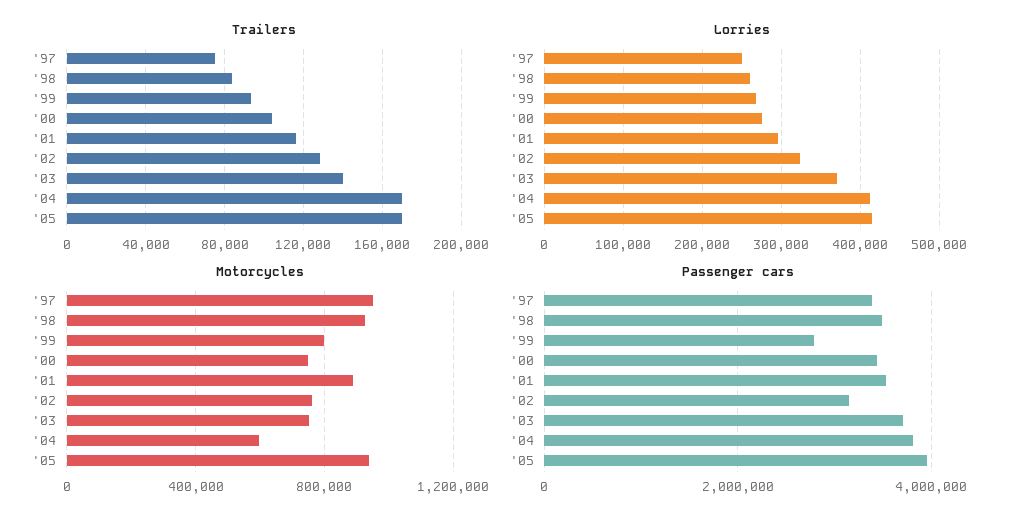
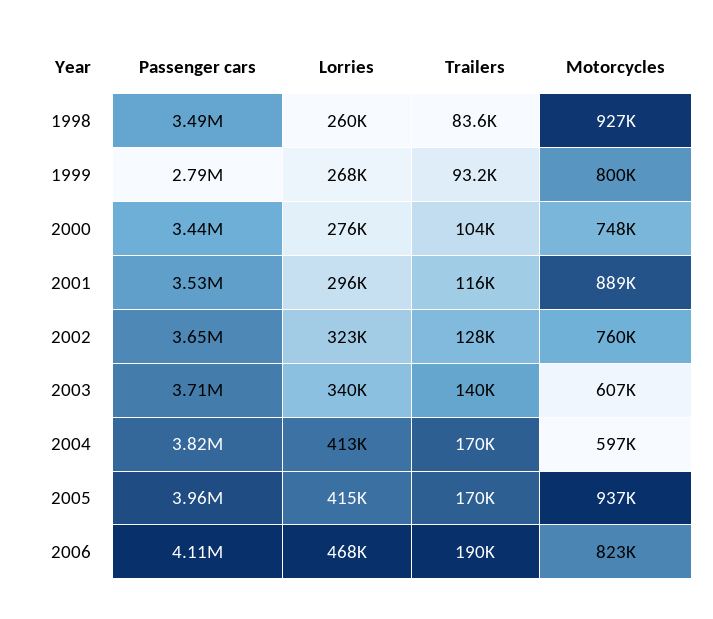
Trailers, '97: 75000 -> none
Lorries, '97: 250000 -> none
Lorries, '03: 370000 -> 340000
Motorcycles, '97: 950000 -> none
Motorcycles, '03: 750000 -> 607000
Passenger cars, '97: 3400000 -> none
Passenger cars, '02: 3200000 -> 3650000
Passenger cars, 2006: none -> 4110000
Lorries, 2006: none -> 468000
Trailers, 2006: none -> 190000
Motorcycles, 2006: none -> 823000

